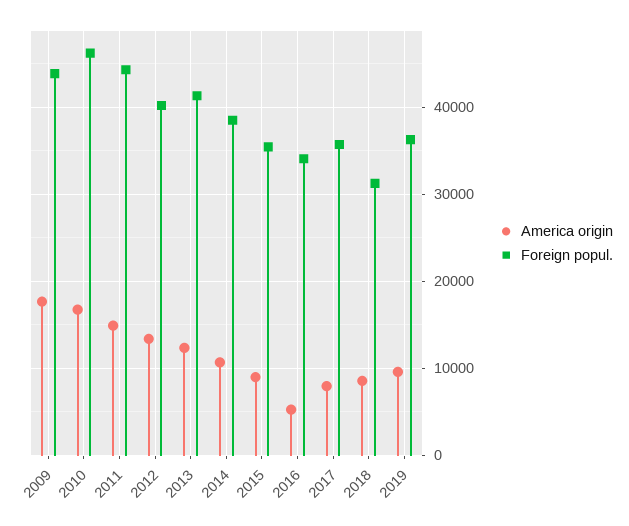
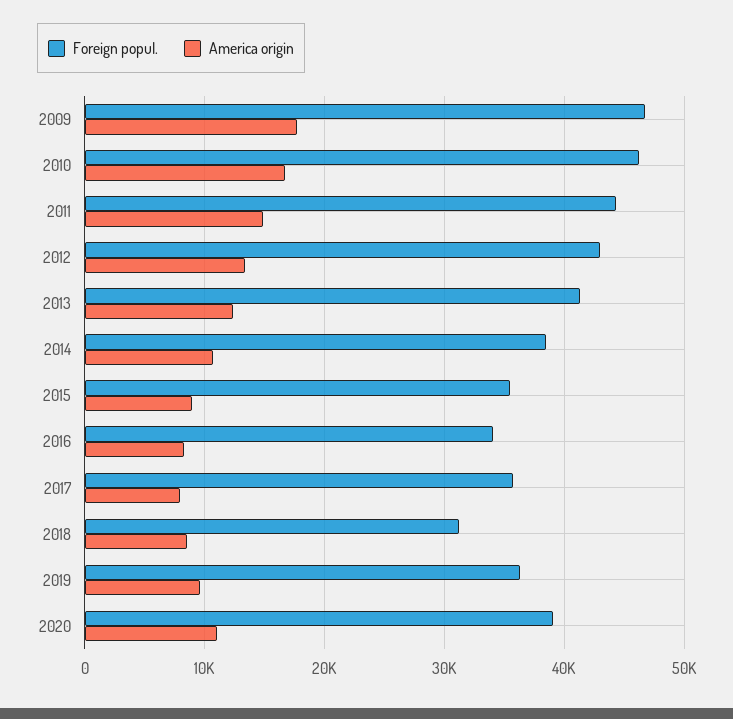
Foreign popul., 2009: 44000 -> 47000
Foreign popul., 2012: 40000 -> 43000
America origin, 2016: 5000 -> 8000
Foreign popul., 2020: none -> 39000
America origin, 2020: none -> 11000

